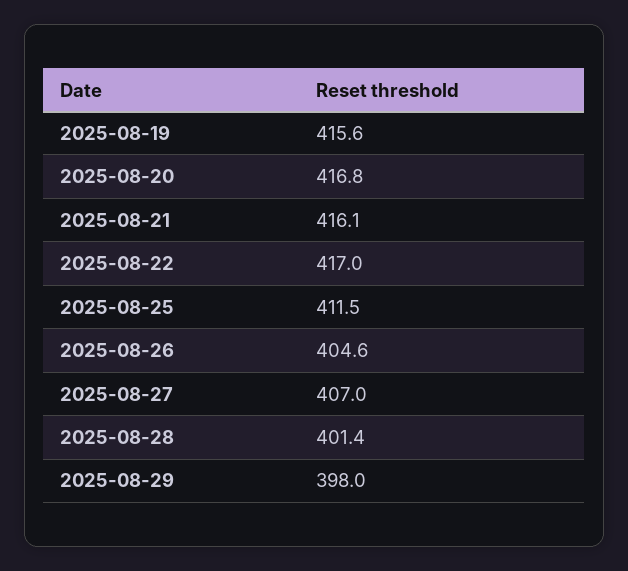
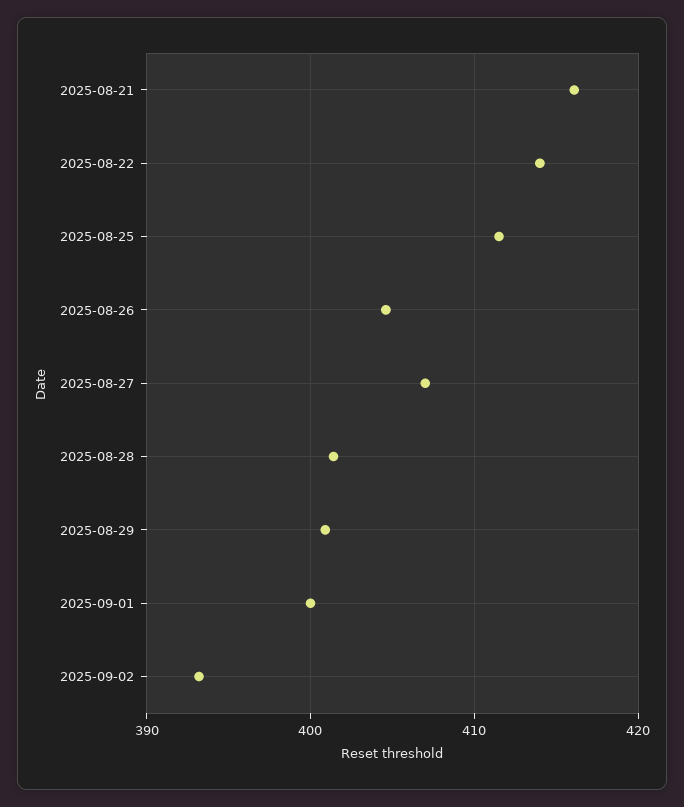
2025-08-19: 415.6 -> none
2025-08-20: 416.8 -> none
2025-08-22: 417 -> 414
2025-08-29: 398 -> 401
2025-09-01: none -> 400
2025-09-02: none -> 393

